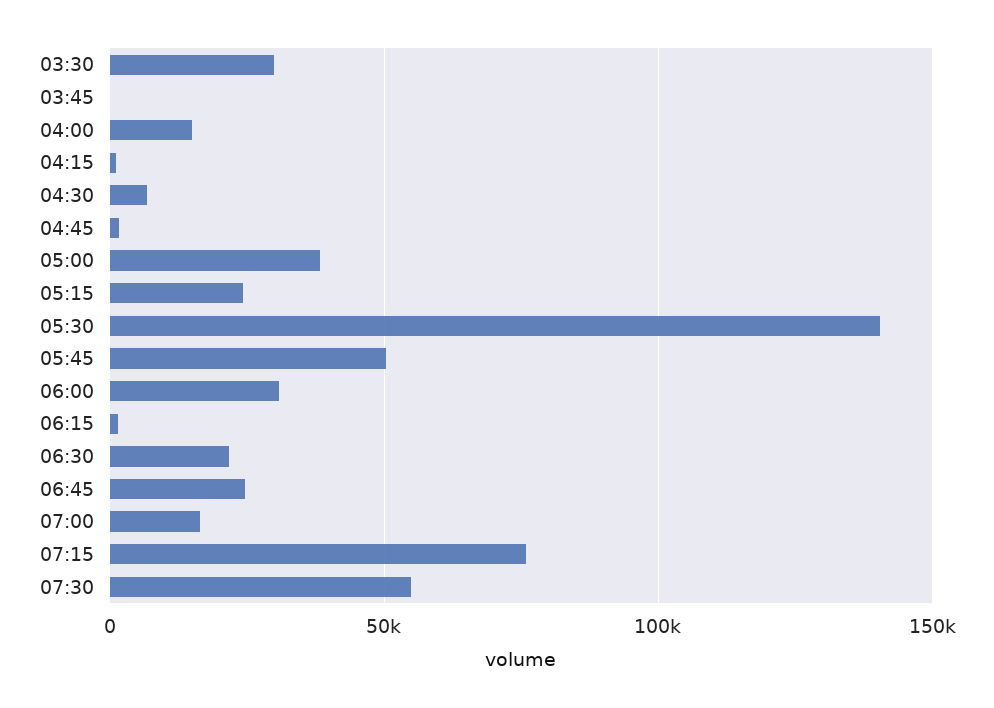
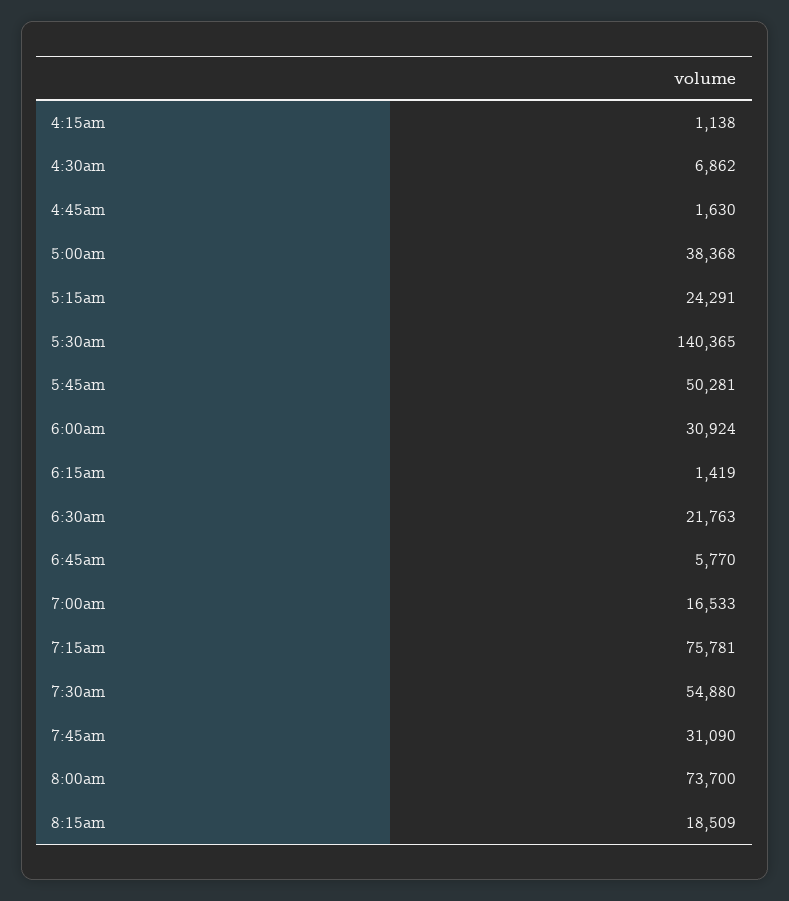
03:30: 30000 -> none
03:45: 0 -> none
04:00: 15000 -> none
06:45: 25000 -> 5770
7:45am: none -> 31090
8:00am: none -> 73700
8:15am: none -> 18509

